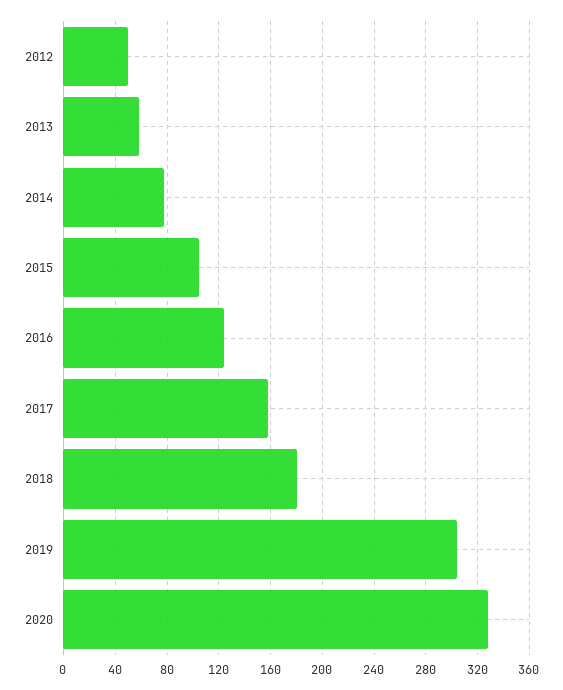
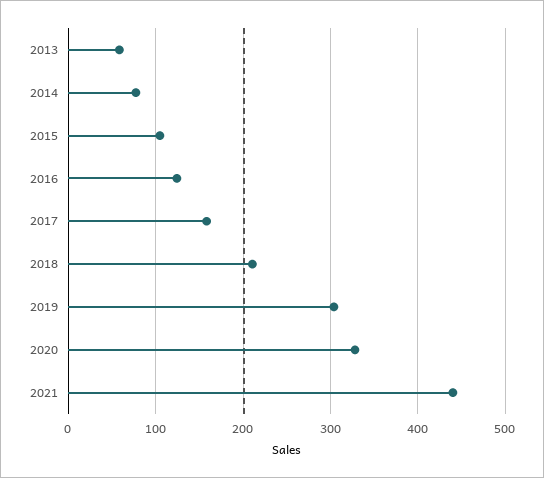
2012: 50 -> none
2018: 180 -> 210
2021: none -> 440

